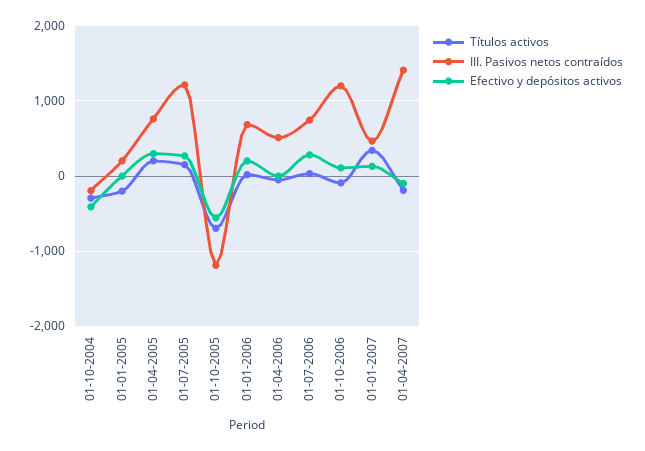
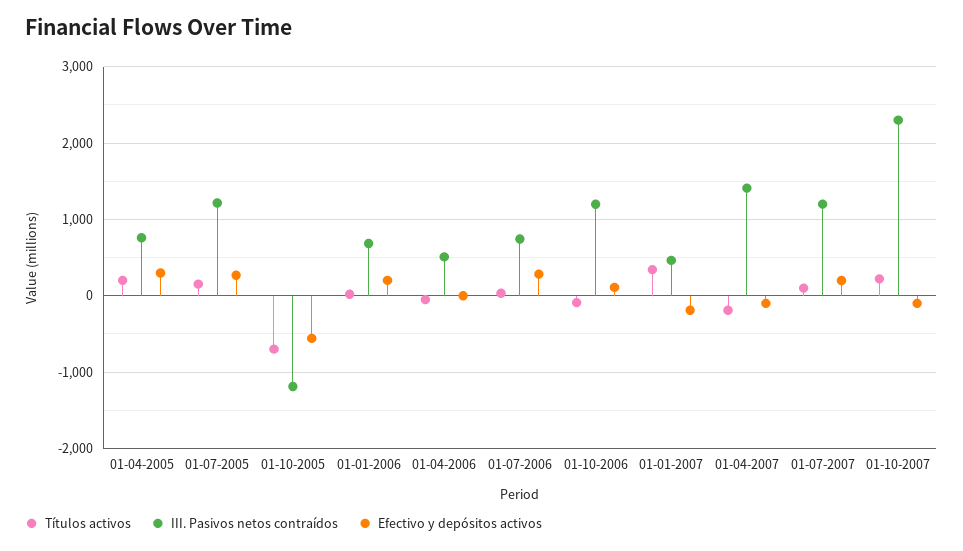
Títulos activos, 01-10-2004: -300 -> none
III. Pasivos netos contraídos, 01-10-2004: -200 -> none
Efectivo y depósitos activos, 01-10-2004: -400 -> none
Títulos activos, 01-01-2005: -200 -> none
III. Pasivos netos contraídos, 01-01-2005: 200 -> none
Efectivo y depósitos activos, 01-01-2005: 0 -> none
Efectivo y depósitos activos, 01-01-2007: 100 -> -200
Títulos activos, 01-07-2007: none -> 100
III. Pasivos netos contraídos, 01-07-2007: none -> 1200
Efectivo y depósitos activos, 01-07-2007: none -> 200
Títulos activos, 01-10-2007: none -> 200
III. Pasivos netos contraídos, 01-10-2007: none -> 2300
Efectivo y depósitos activos, 01-10-2007: none -> -100

